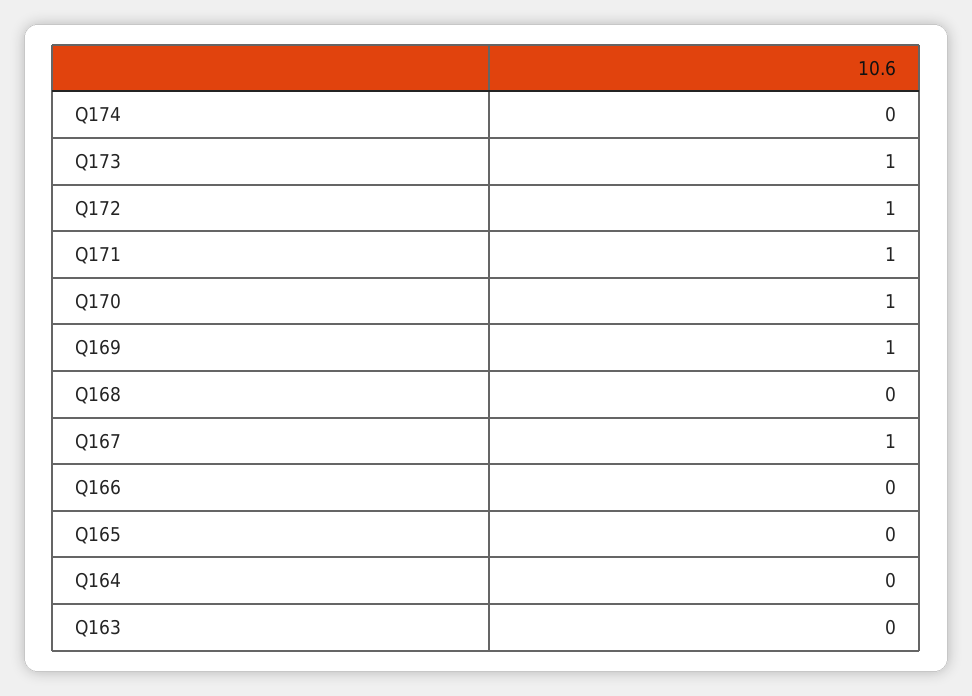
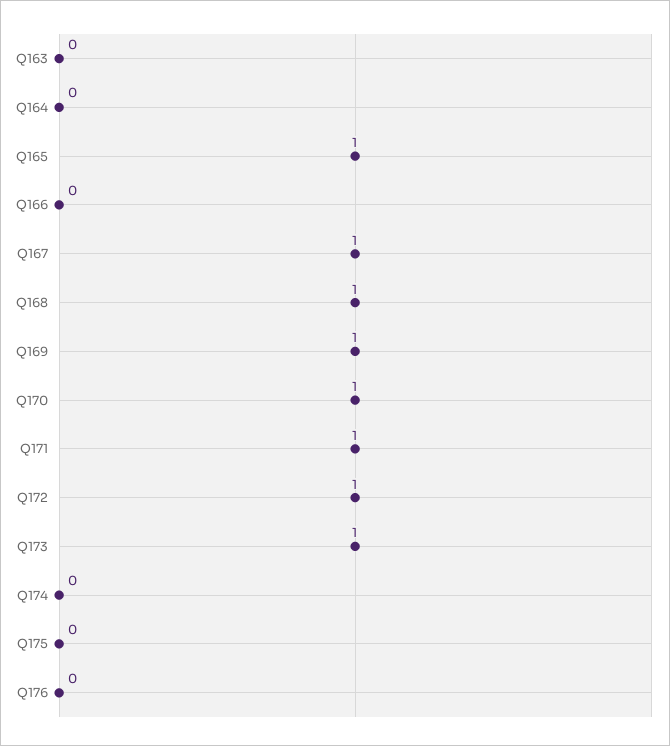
Q168: 0 -> 1
Q165: 0 -> 1
Q175: none -> 0
Q176: none -> 0

